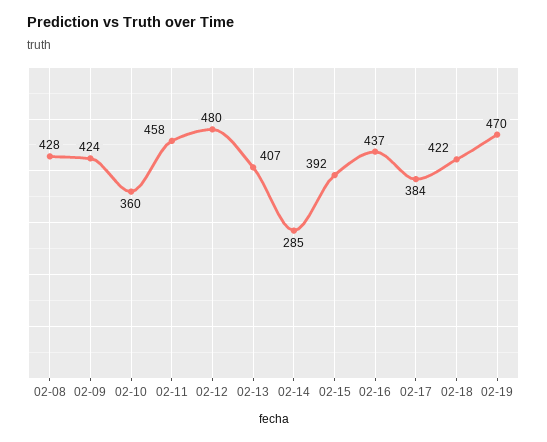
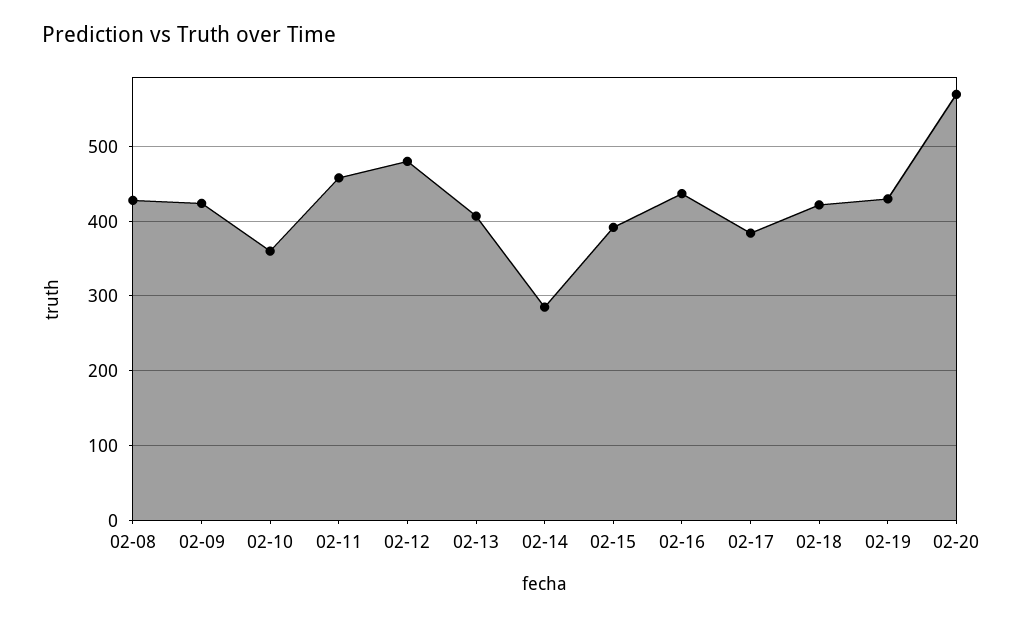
02-19: 470 -> 430
02-20: none -> 570

